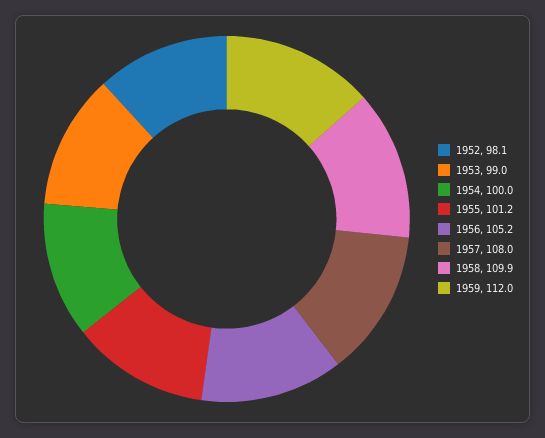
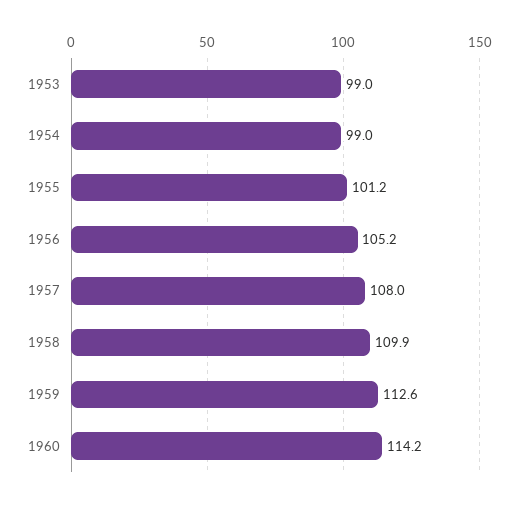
1952: 98.1 -> none
1954: 100 -> 99
1959: 112 -> 112.6
1960: none -> 114.2

